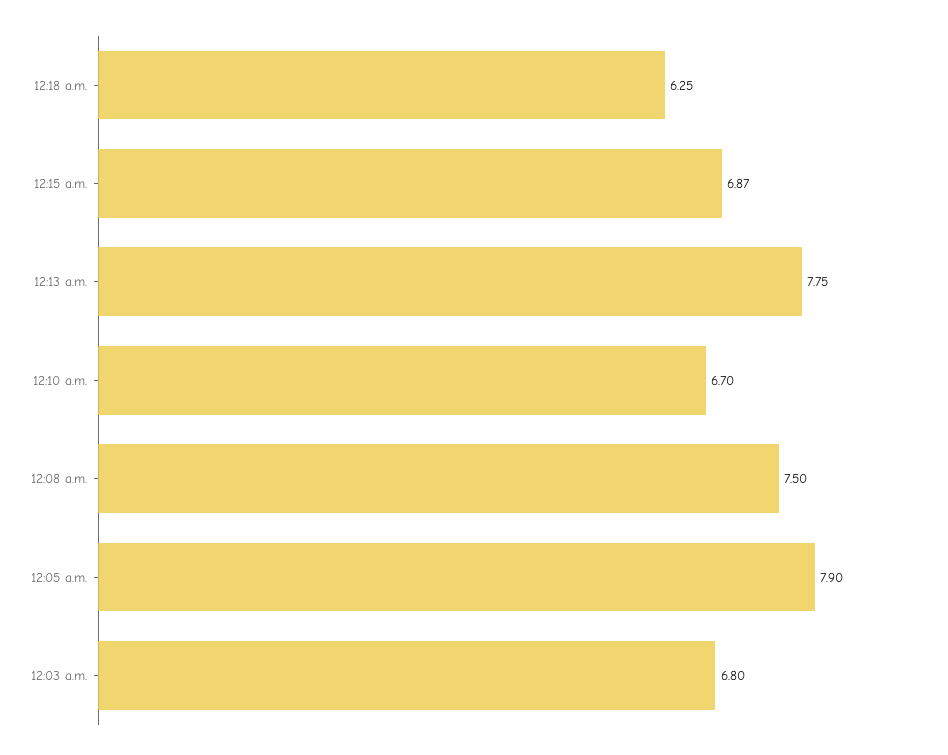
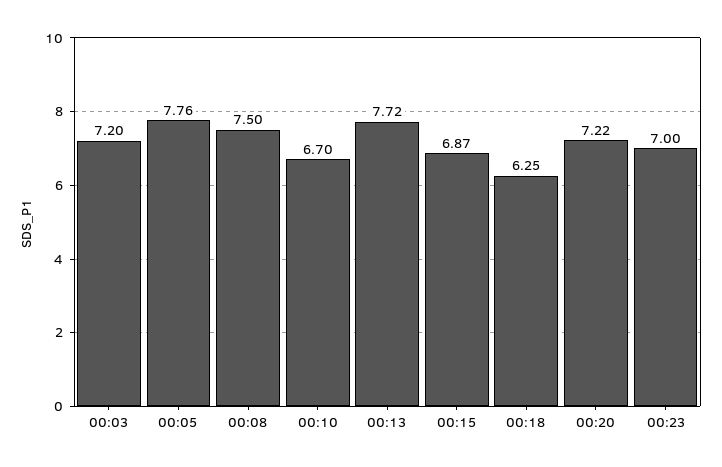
12:13 a.m.: 7.75 -> 7.72
12:05 a.m.: 7.9 -> 7.76
12:03 a.m.: 6.8 -> 7.2
00:20: none -> 7.22
00:23: none -> 7

